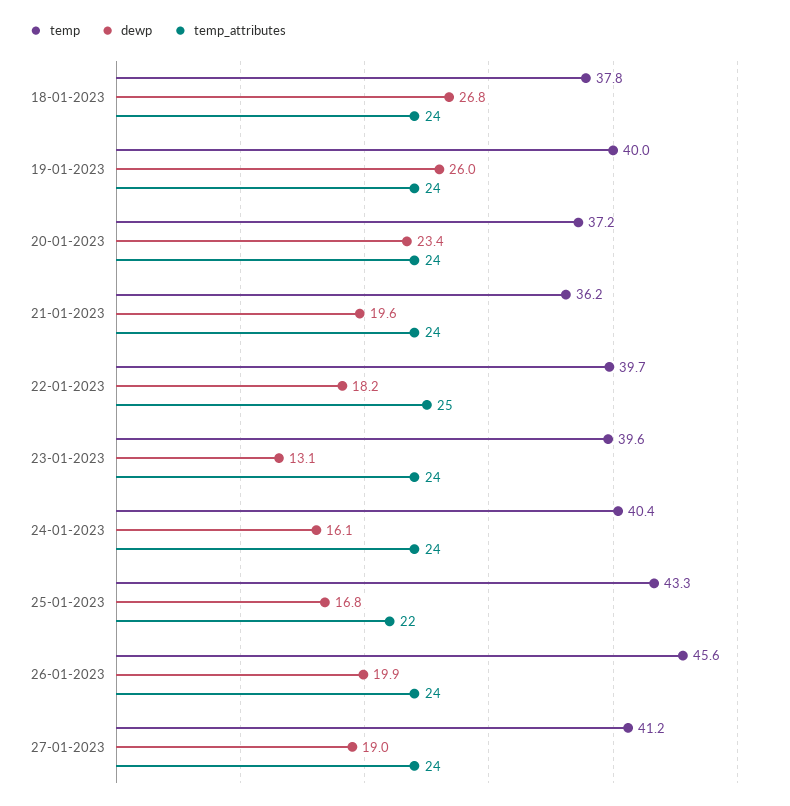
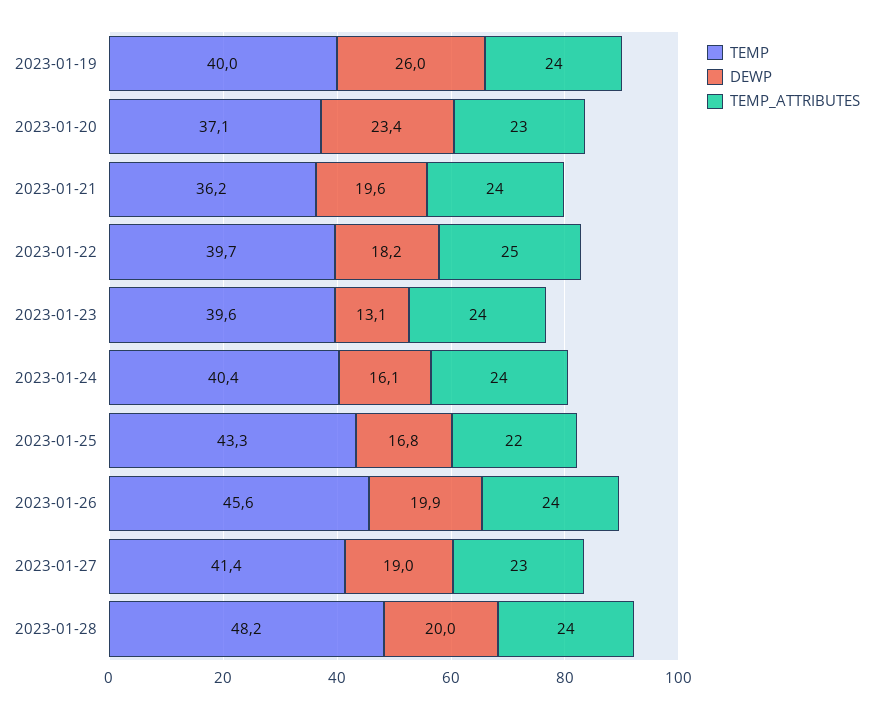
temp, 18-01-2023: 37.8 -> none
dewp, 18-01-2023: 26.8 -> none
temp_attributes, 18-01-2023: 24 -> none
temp, 20-01-2023: 37.2 -> 37.1
temp_attributes, 20-01-2023: 24 -> 23
temp, 27-01-2023: 41.2 -> 41.4
temp_attributes, 27-01-2023: 24 -> 23
temp, 2023-01-28: none -> 48.2
dewp, 2023-01-28: none -> 20
temp_attributes, 2023-01-28: none -> 24

